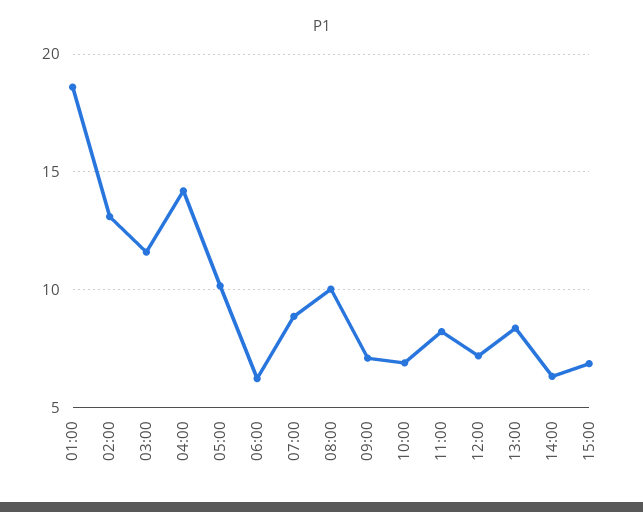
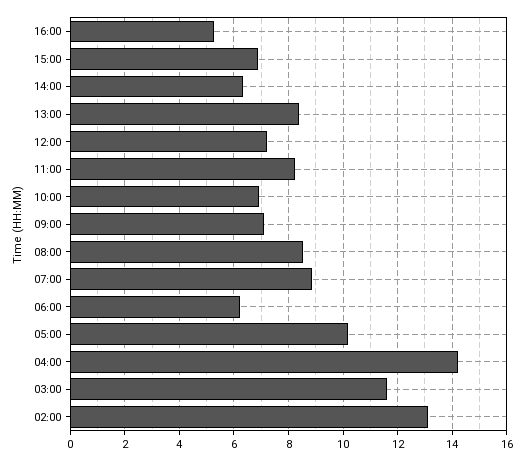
01:00: 18.5 -> none
08:00: 10 -> 8.5
16:00: none -> 5.25

